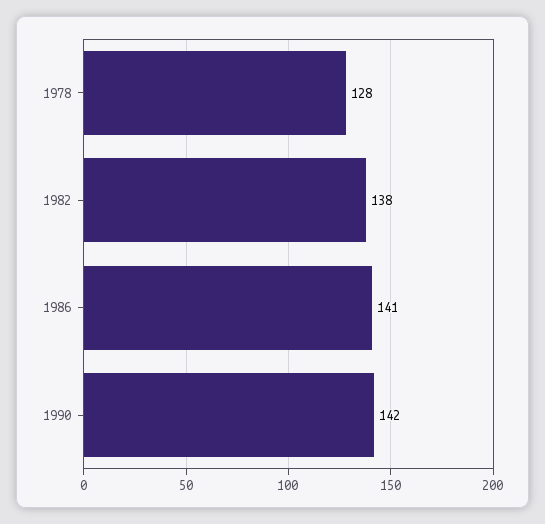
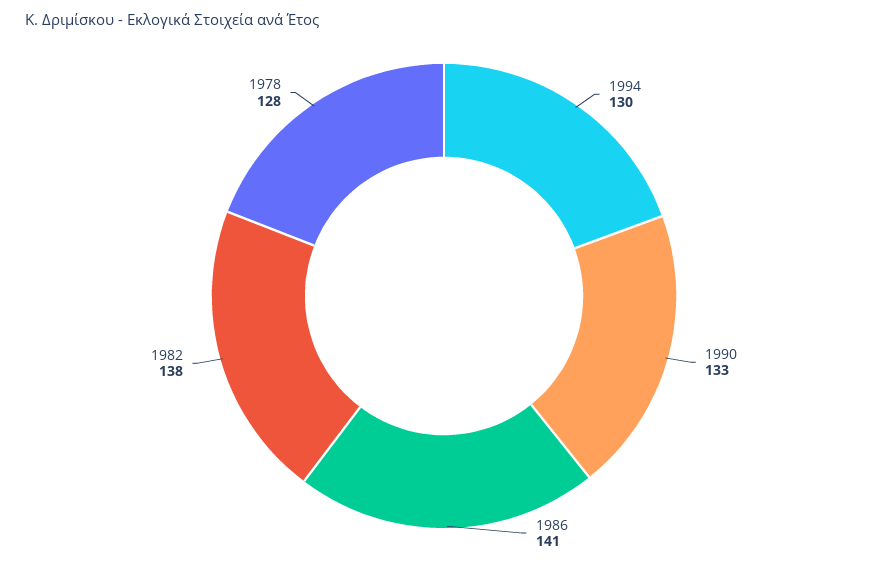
1990: 142 -> 133
1994: none -> 130

